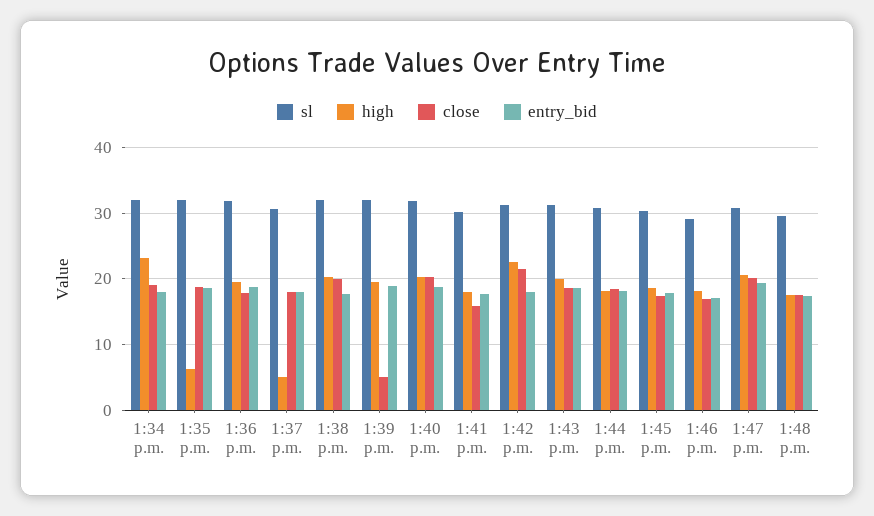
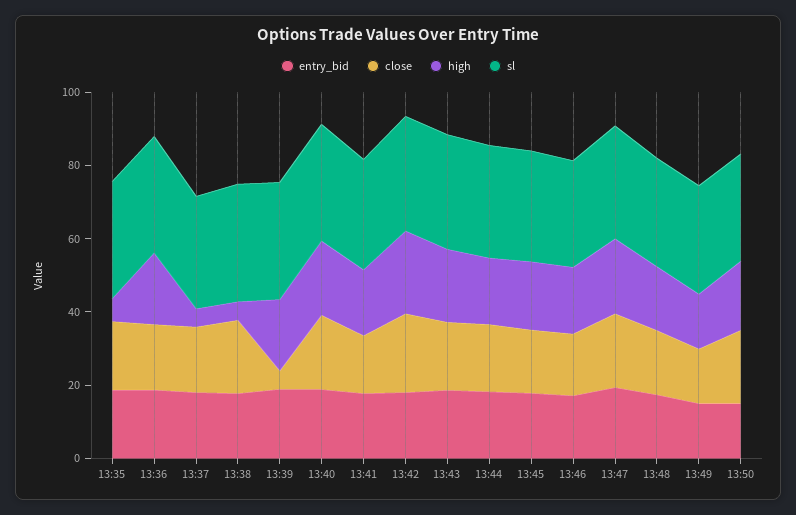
sl, 1:34 p.m.: 32 -> none
high, 1:34 p.m.: 23 -> none
close, 1:34 p.m.: 19 -> none
entry_bid, 1:34 p.m.: 18 -> none
high, 1:38 p.m.: 20 -> 5
entry_bid, 13:49: none -> 15
close, 13:49: none -> 15
high, 13:49: none -> 15
sl, 13:49: none -> 30
entry_bid, 13:50: none -> 15
close, 13:50: none -> 20
high, 13:50: none -> 20
sl, 13:50: none -> 30

